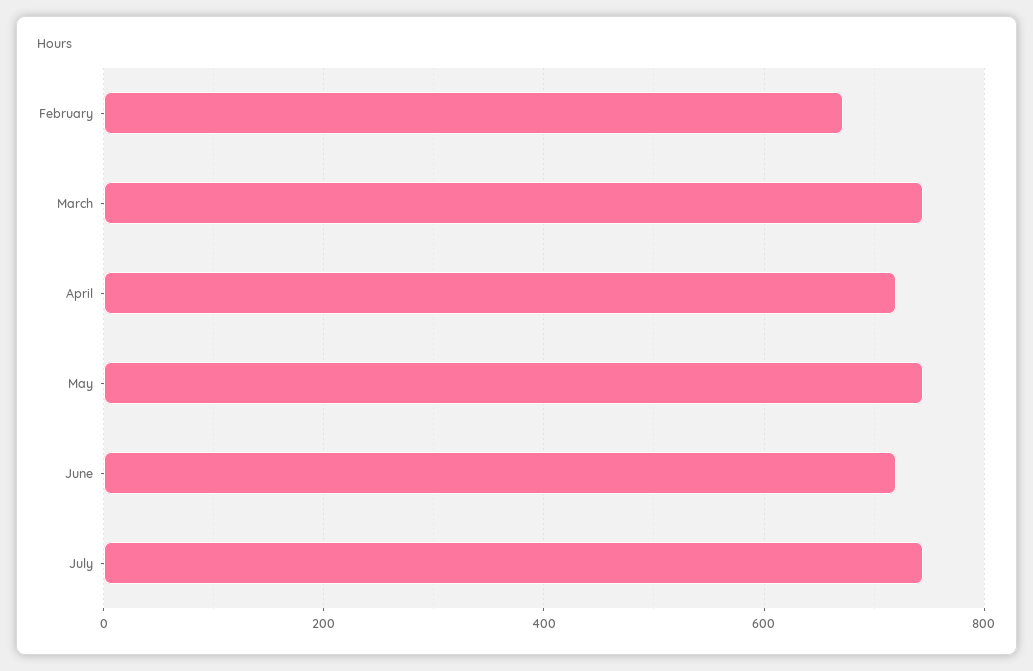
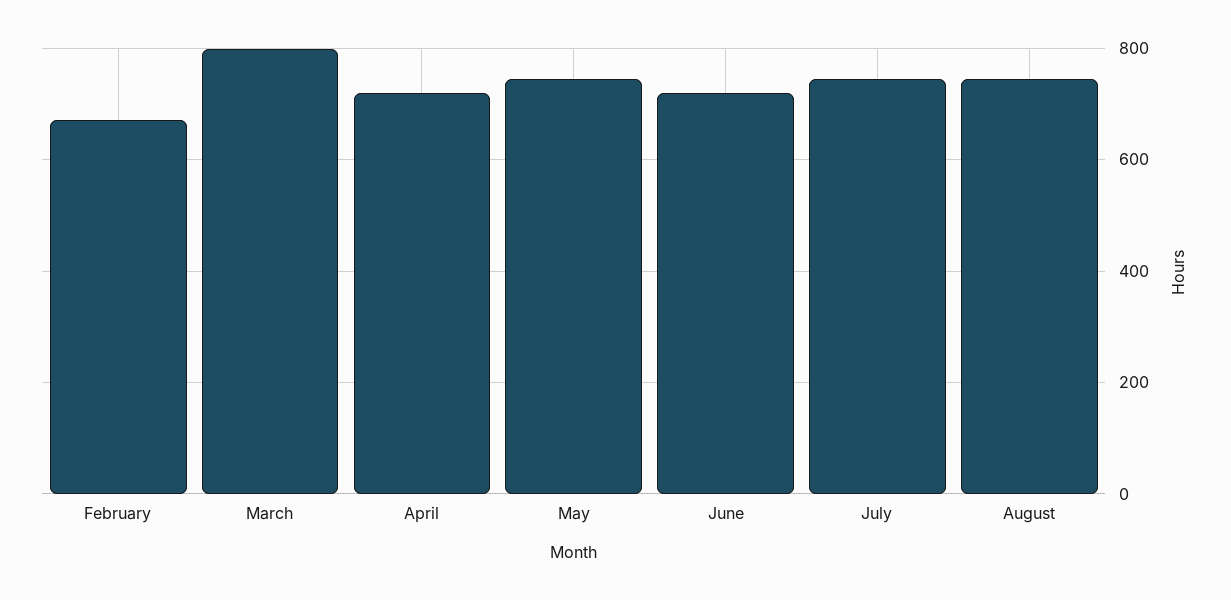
March: 740 -> 800
August: none -> 740

